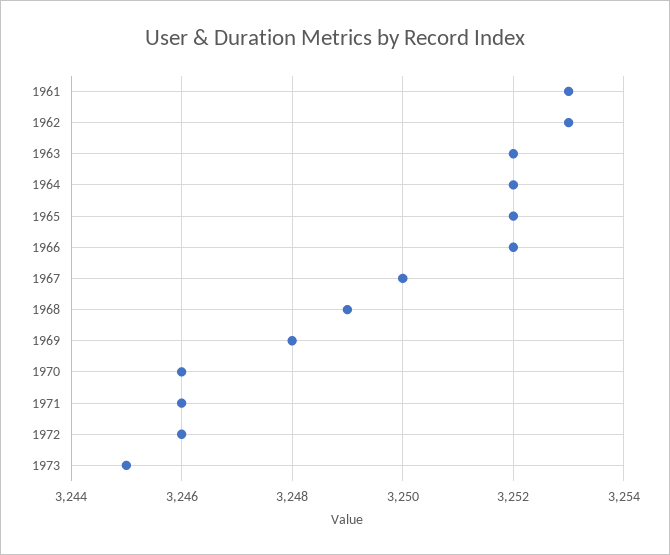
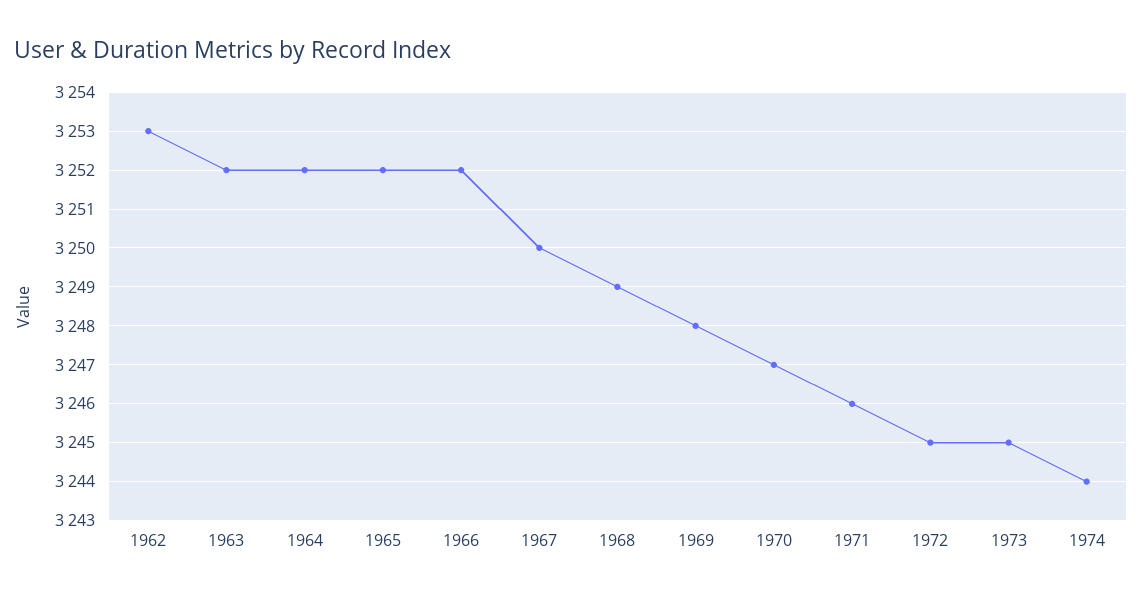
1961: 3253 -> none
1970: 3246 -> 3247
1972: 3246 -> 3245
1974: none -> 3244

